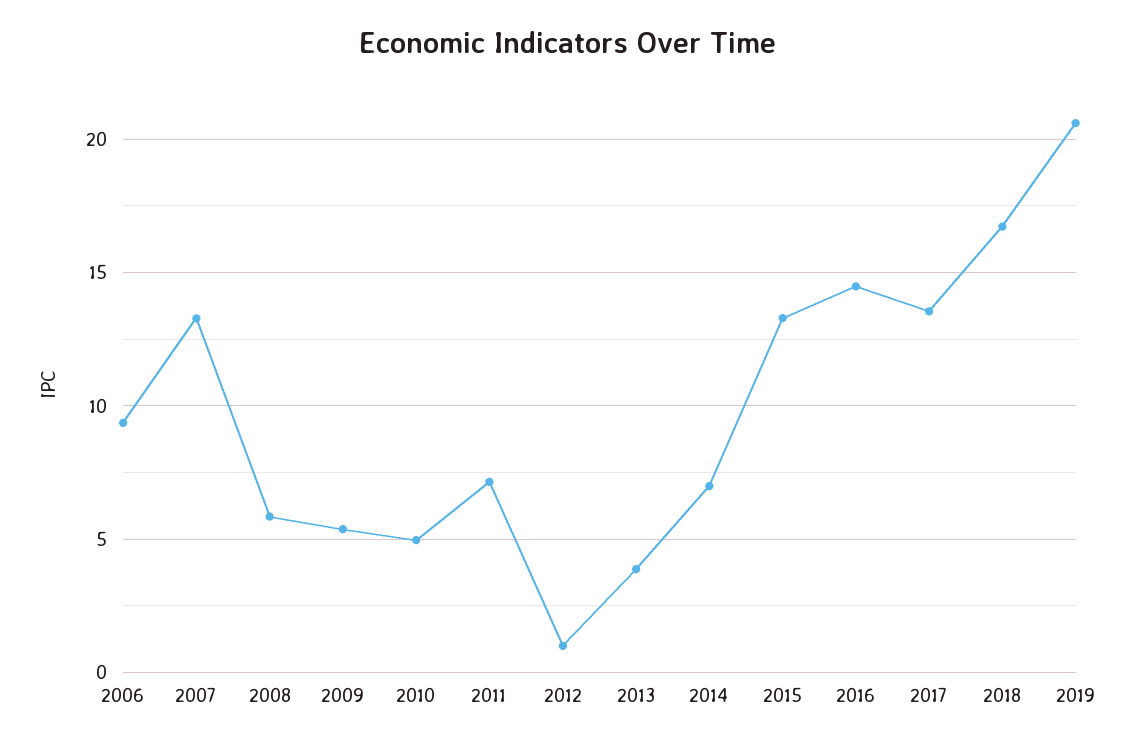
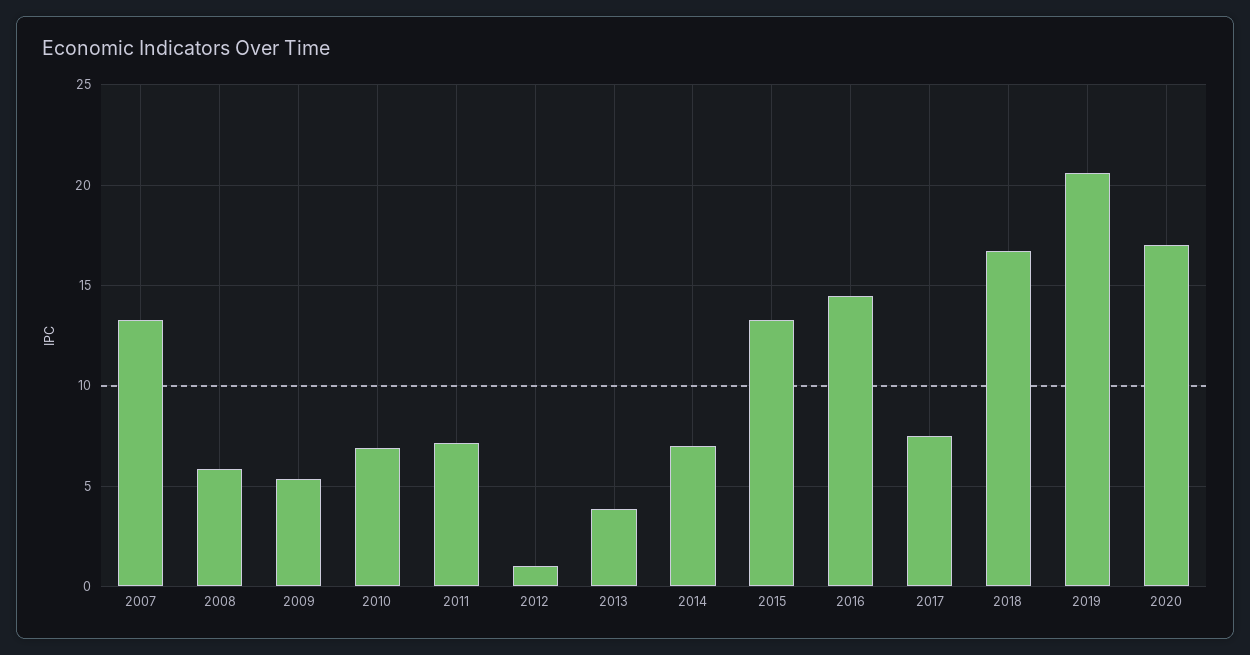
2006: 9.5 -> none
2010: 5 -> 7
2017: 13.5 -> 7.5
2020: none -> 17

